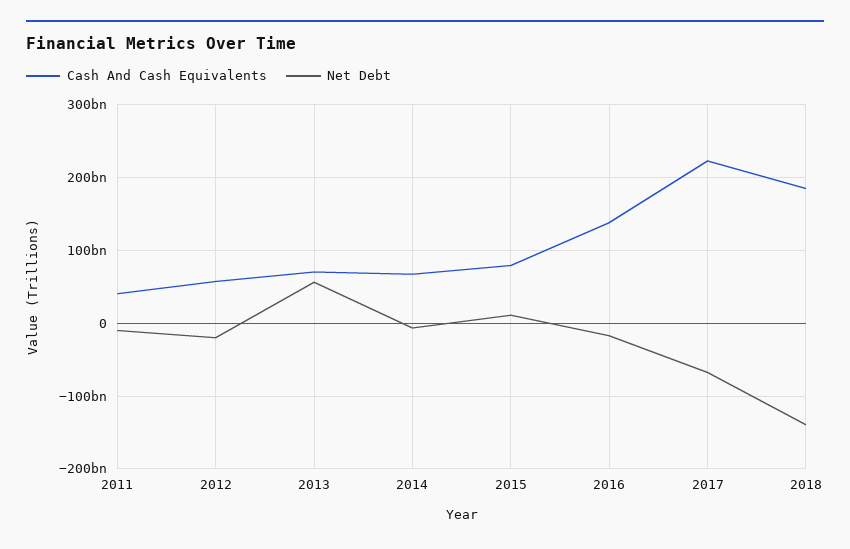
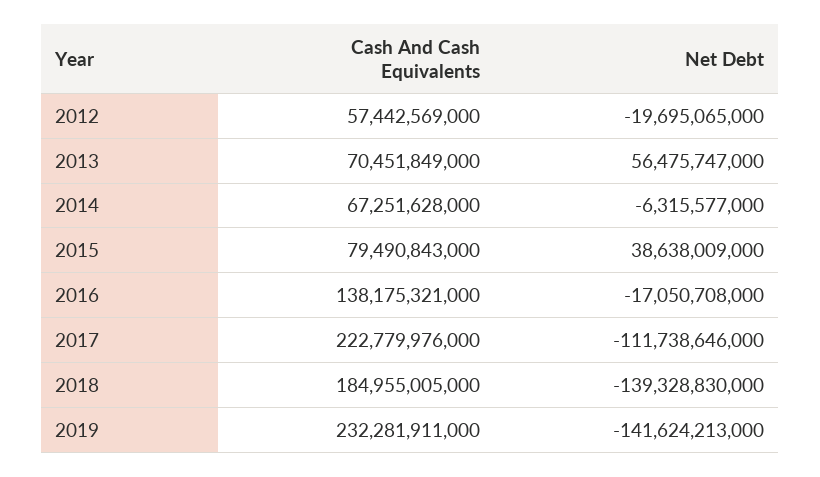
Cash And Cash Equivalents, 2011: 40000000000 -> none
Net Debt, 2011: -10000000000 -> none
Net Debt, 2015: 10000000000 -> 38638009000
Net Debt, 2017: -70000000000 -> -111738646000
Cash And Cash Equivalents, 2019: none -> 232281911000
Net Debt, 2019: none -> -141624213000

